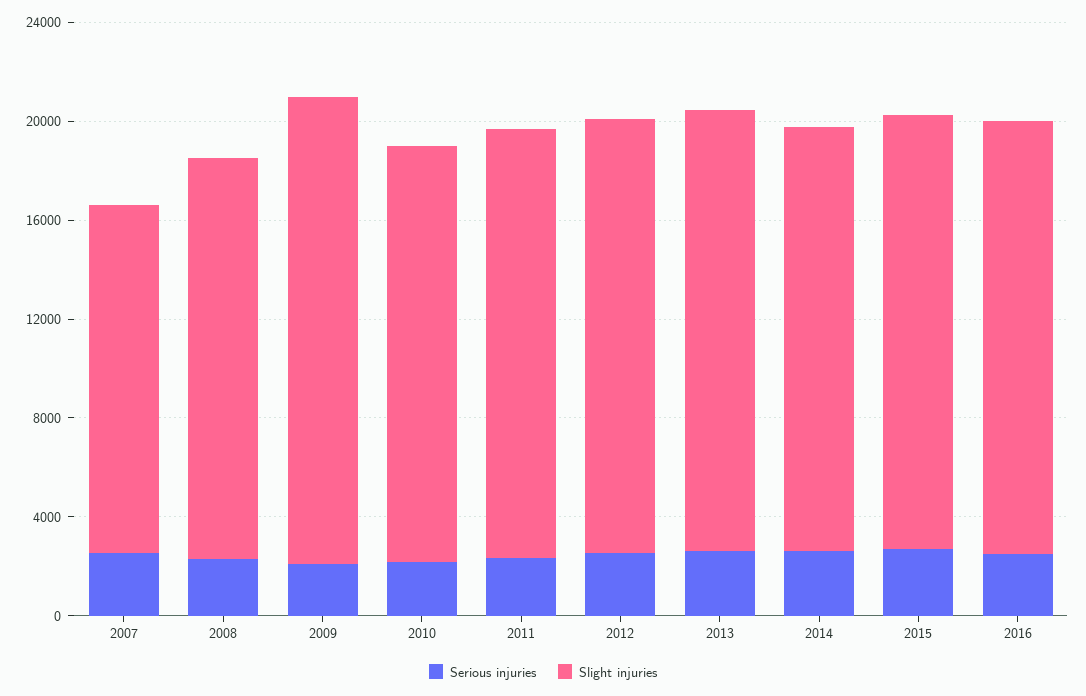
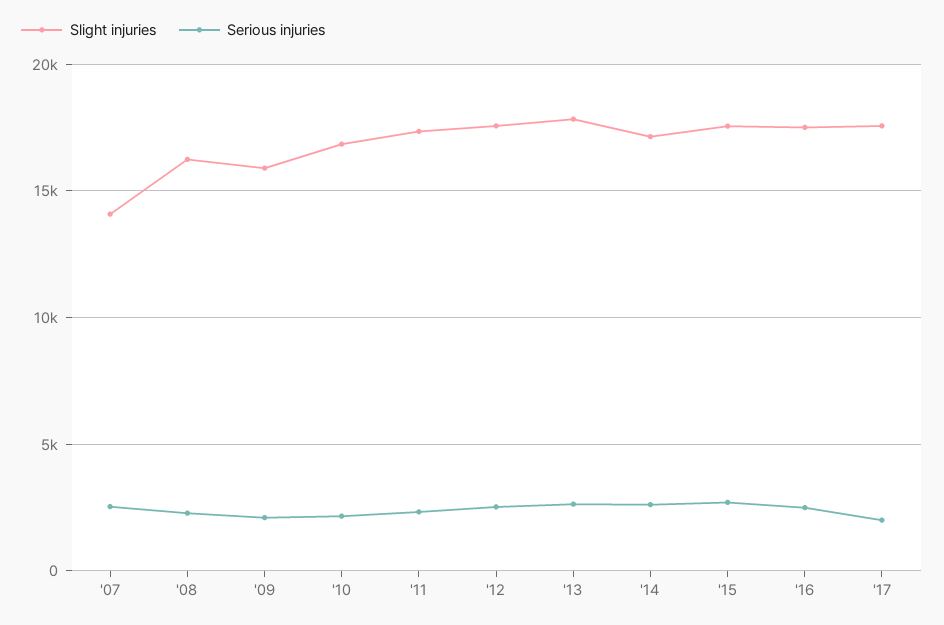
Slight injuries, 2009: 19000 -> 16000
Slight injuries, '17: none -> 17500
Serious injuries, '17: none -> 2000

